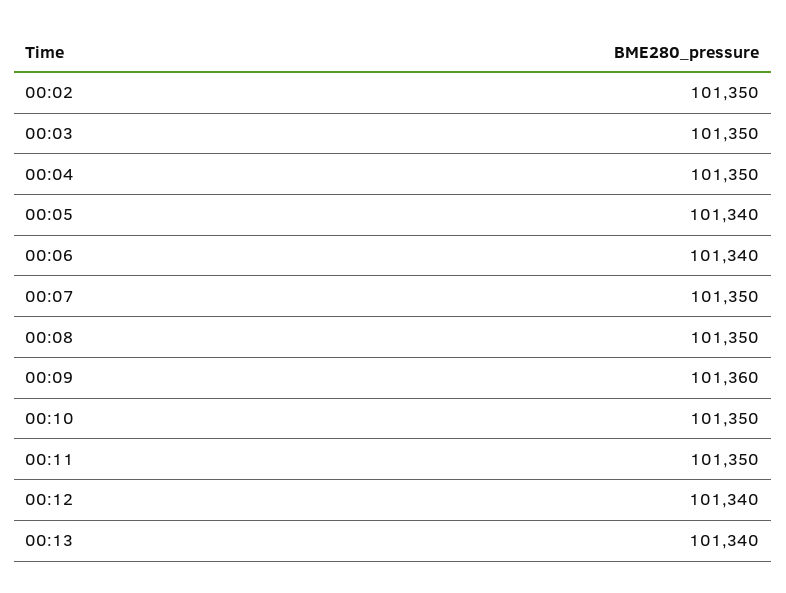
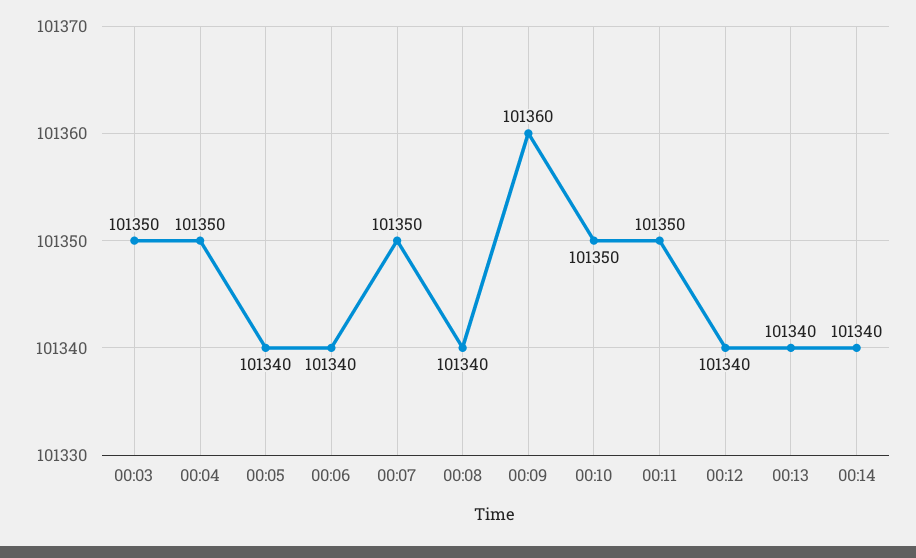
00:02: 101350 -> none
00:08: 101350 -> 101340
00:14: none -> 101340

